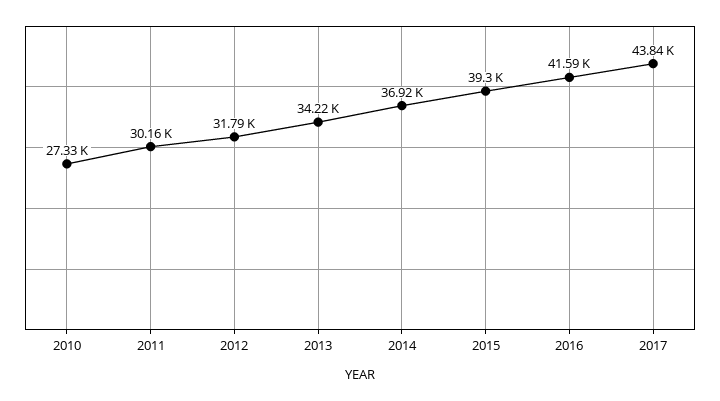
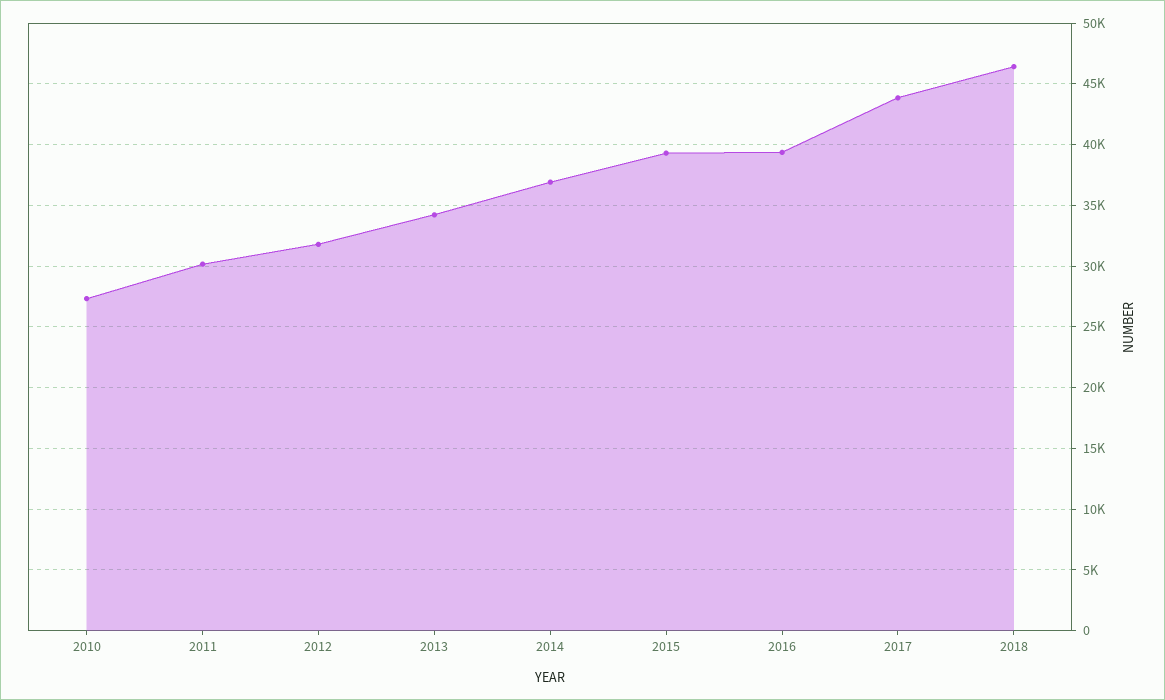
2016: 41590 -> 39500
2018: none -> 46500

